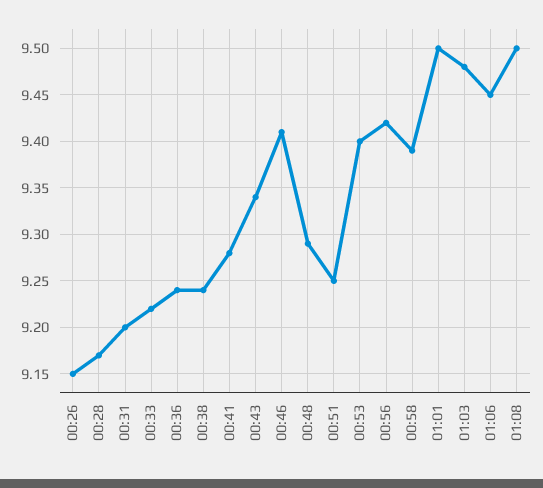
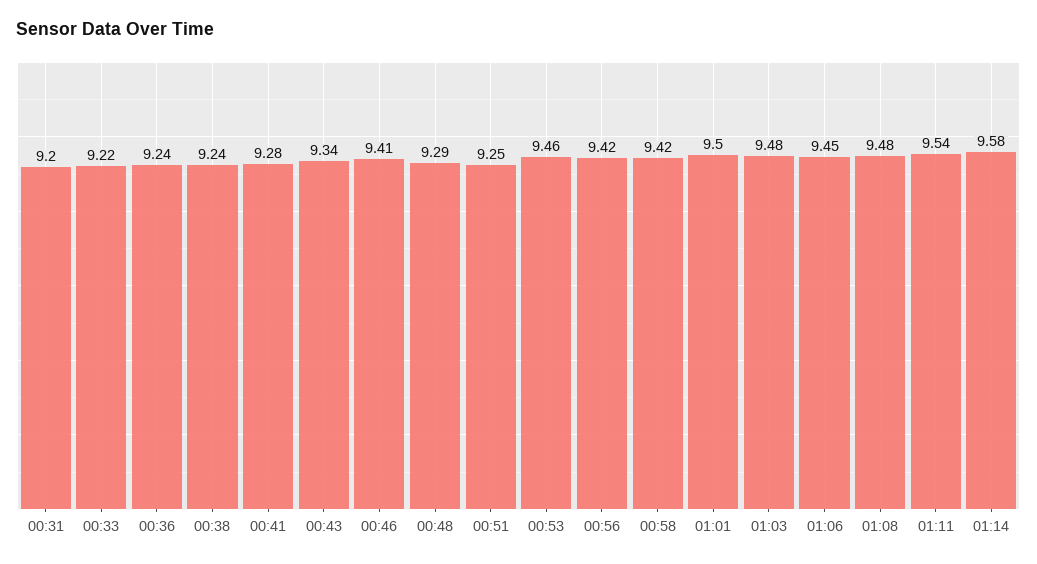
00:26: 9.15 -> none
00:28: 9.17 -> none
00:53: 9.4 -> 9.46
00:58: 9.39 -> 9.42
01:08: 9.5 -> 9.48
01:11: none -> 9.54
01:14: none -> 9.58

